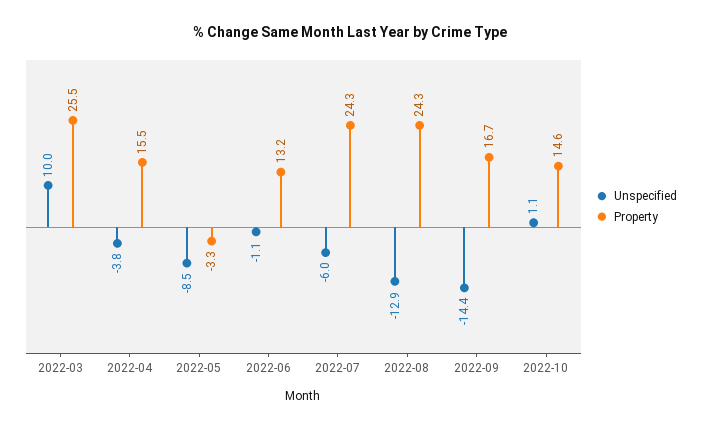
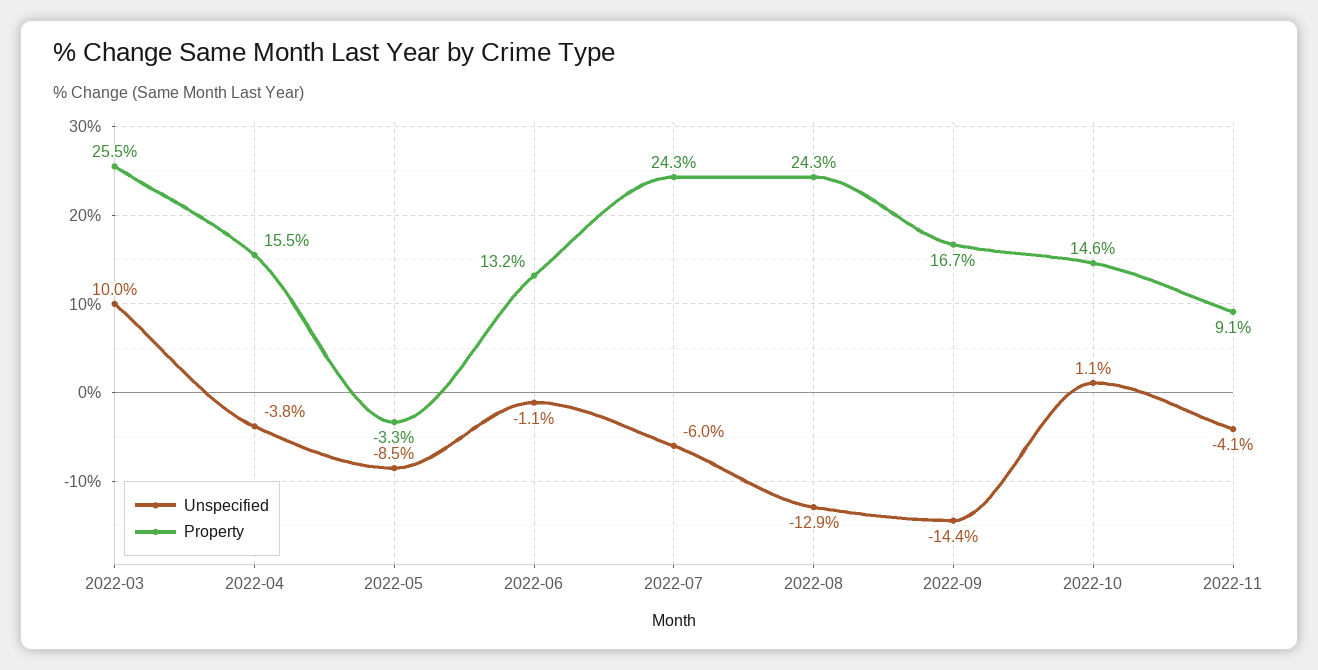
Unspecified, 2022-11: none -> -4.1
Property, 2022-11: none -> 9.1

